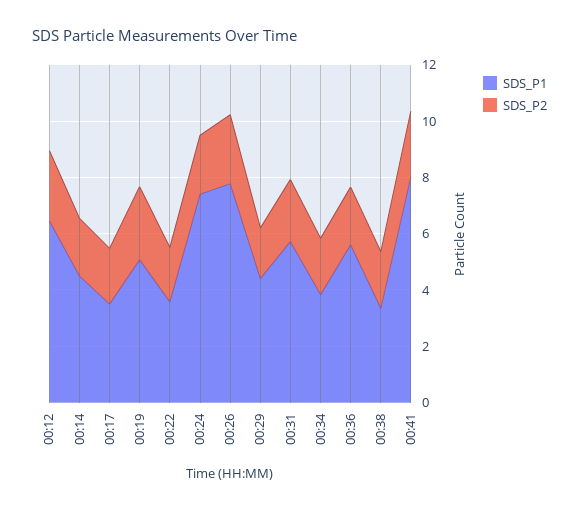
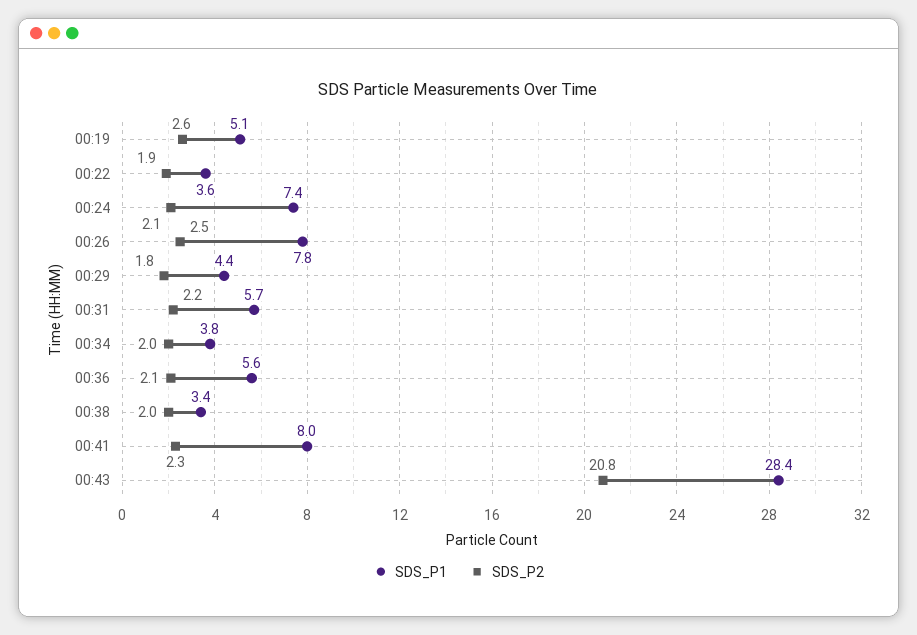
SDS_P1, 00:12: 6.5 -> none
SDS_P2, 00:12: 2.5 -> none
SDS_P1, 00:14: 4.5 -> none
SDS_P2, 00:14: 2 -> none
SDS_P1, 00:17: 3.5 -> none
SDS_P2, 00:17: 2 -> none
SDS_P1, 00:43: none -> 28.4
SDS_P2, 00:43: none -> 20.8

